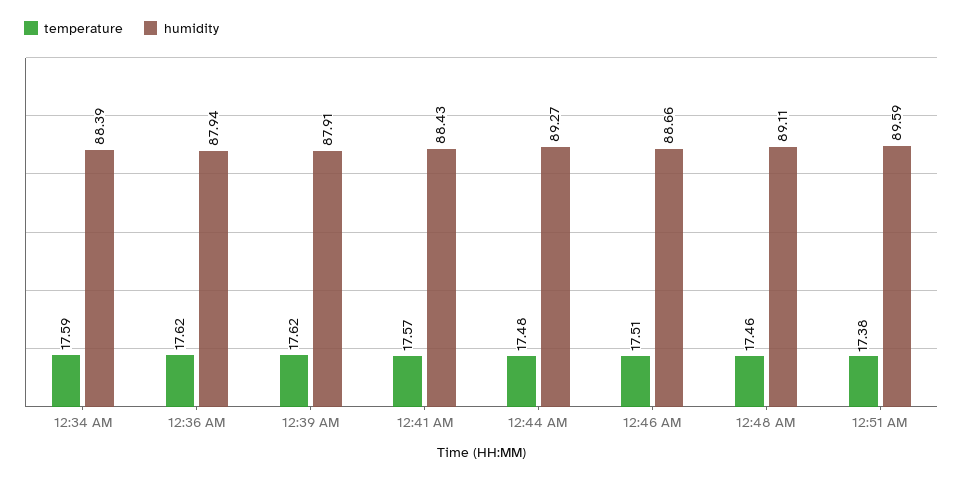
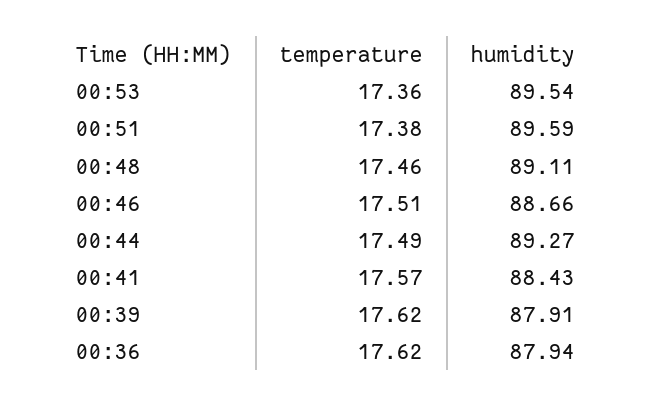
temperature, 12:34 AM: 17.59 -> none
humidity, 12:34 AM: 88.39 -> none
temperature, 12:44 AM: 17.48 -> 17.49
temperature, 00:53: none -> 17.36
humidity, 00:53: none -> 89.54

